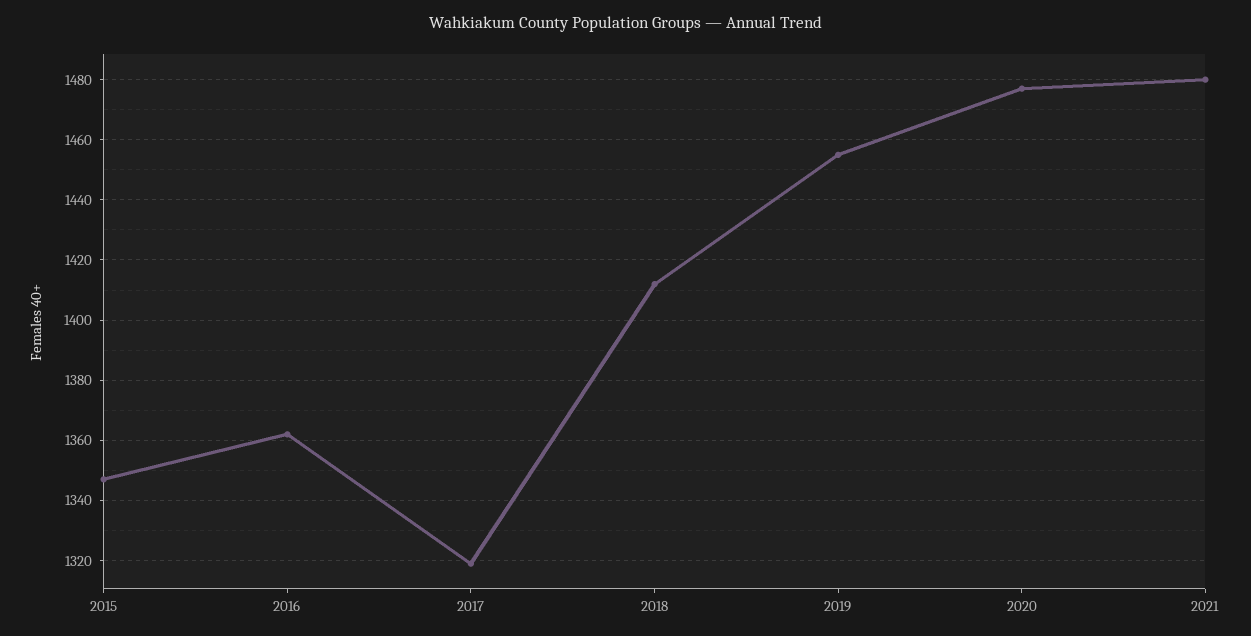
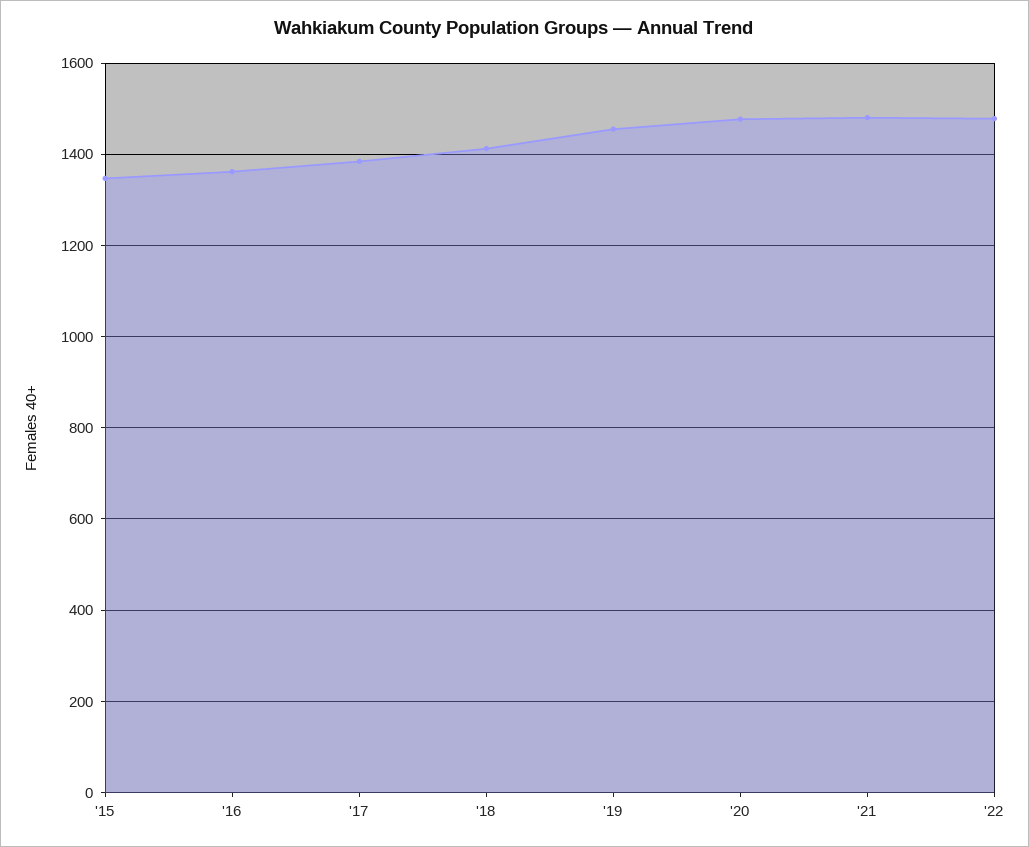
2017: 1320 -> 1380
'22: none -> 1480

